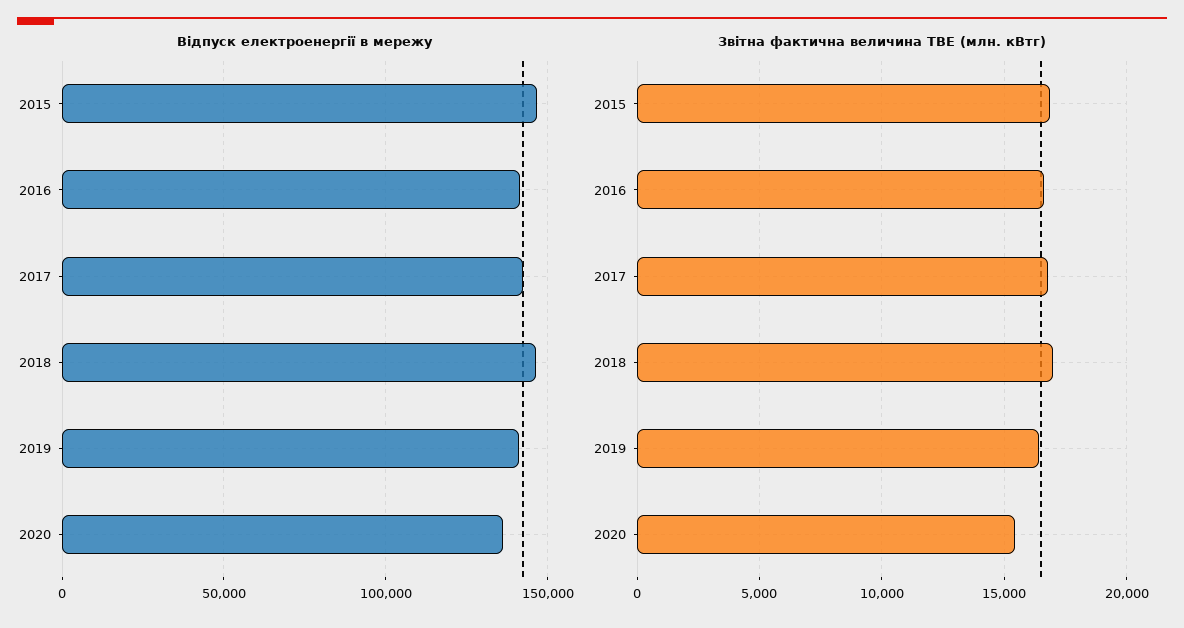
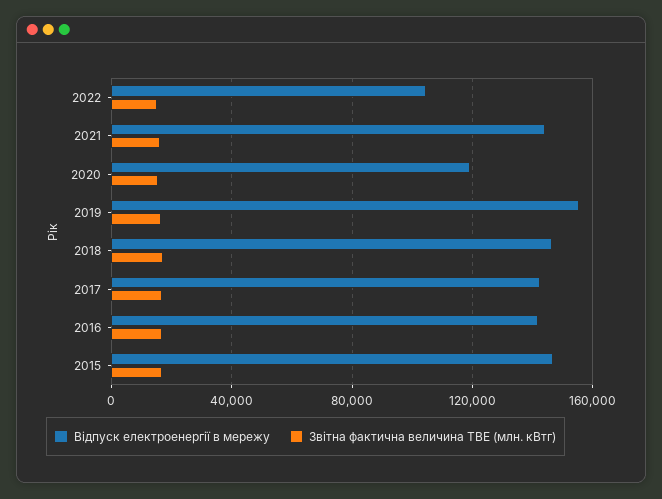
Відпуск електроенергії в мережу, 2019: 140000 -> 155000
Відпуск електроенергії в мережу, 2020: 135000 -> 120000
Відпуск електроенергії в мережу, 2022: none -> 105000
Звітна фактична величина ТВЕ (млн. кВтг), 2022: none -> 15000
Відпуск електроенергії в мережу, 2021: none -> 145000
Звітна фактична величина ТВЕ (млн. кВтг), 2021: none -> 15000

